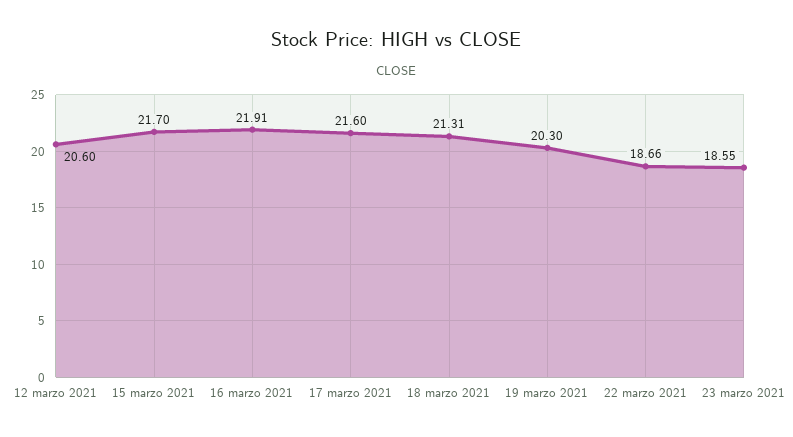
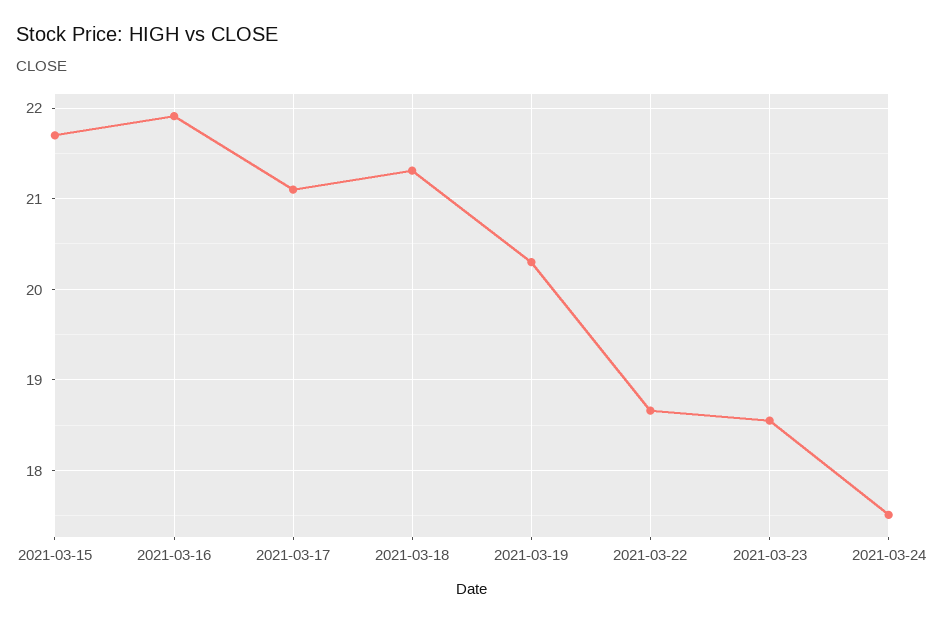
12 marzo 2021: 20.6 -> none
17 marzo 2021: 21.6 -> 21.1
2021-03-24: none -> 17.5

